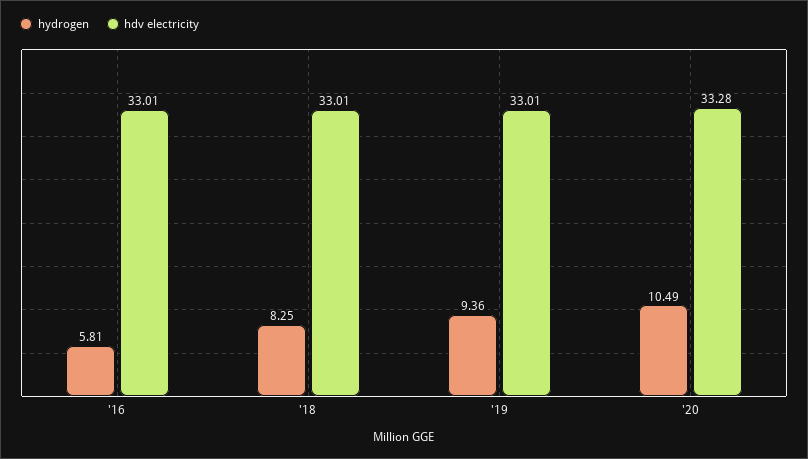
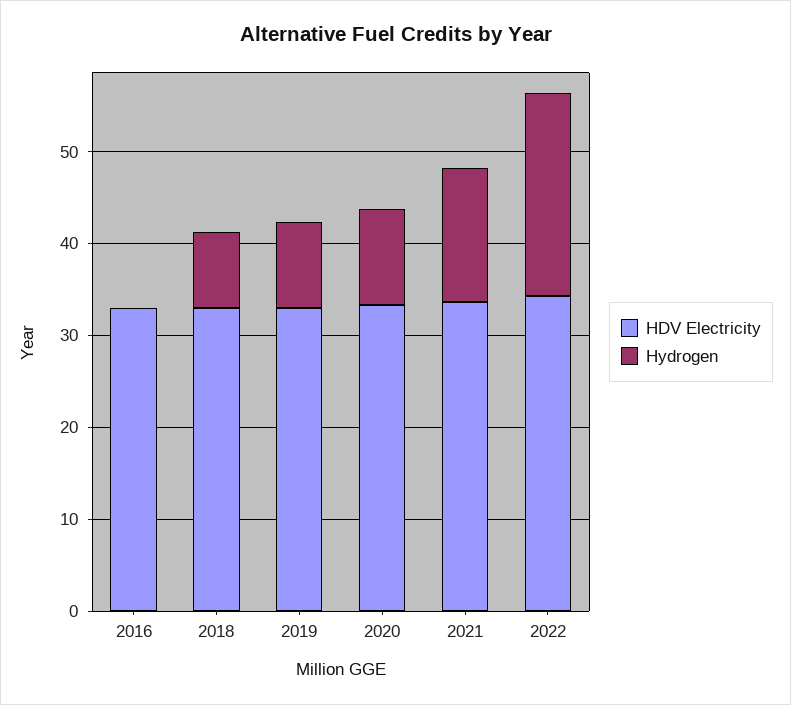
hydrogen, '16: 5.81 -> 0
hdv electricity, 2021: none -> 34
hydrogen, 2021: none -> 14
hdv electricity, 2022: none -> 34
hydrogen, 2022: none -> 22

